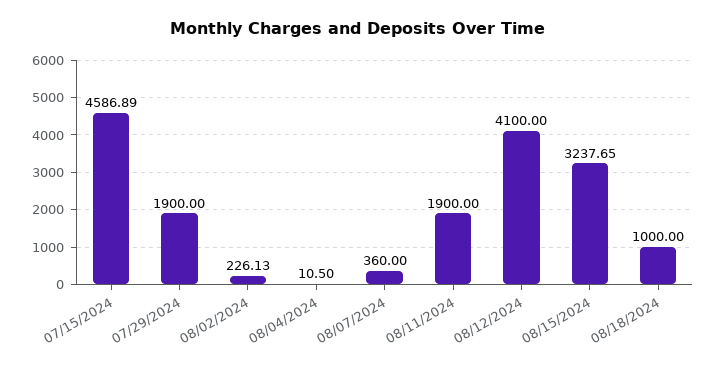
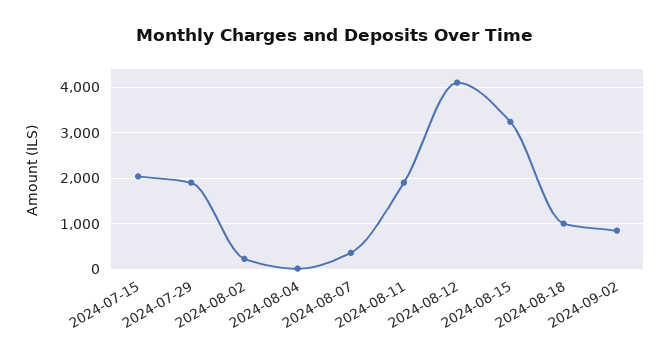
07/15/2024: 4586.89 -> 2000
2024-09-02: none -> 800

